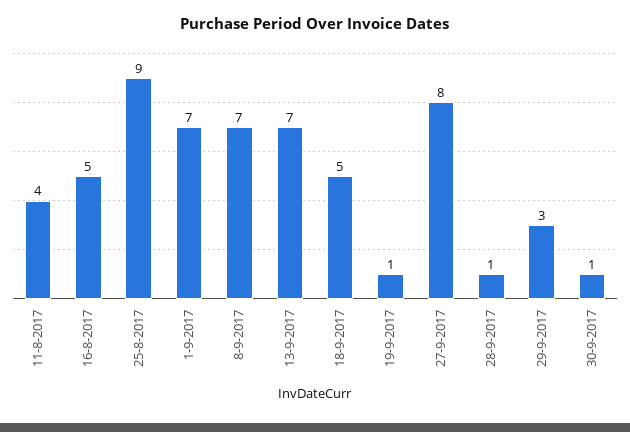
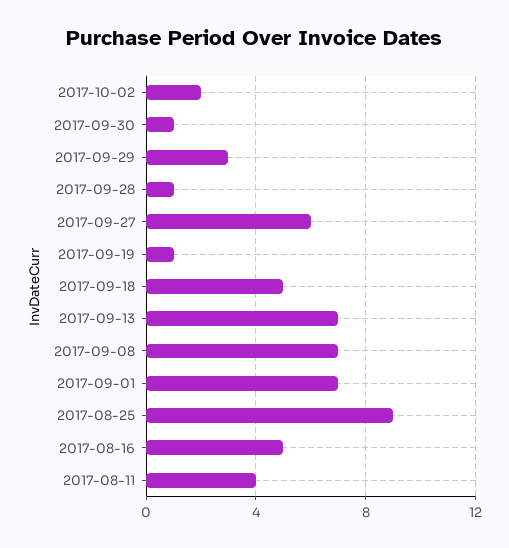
27-9-2017: 8 -> 6
2017-10-02: none -> 2

